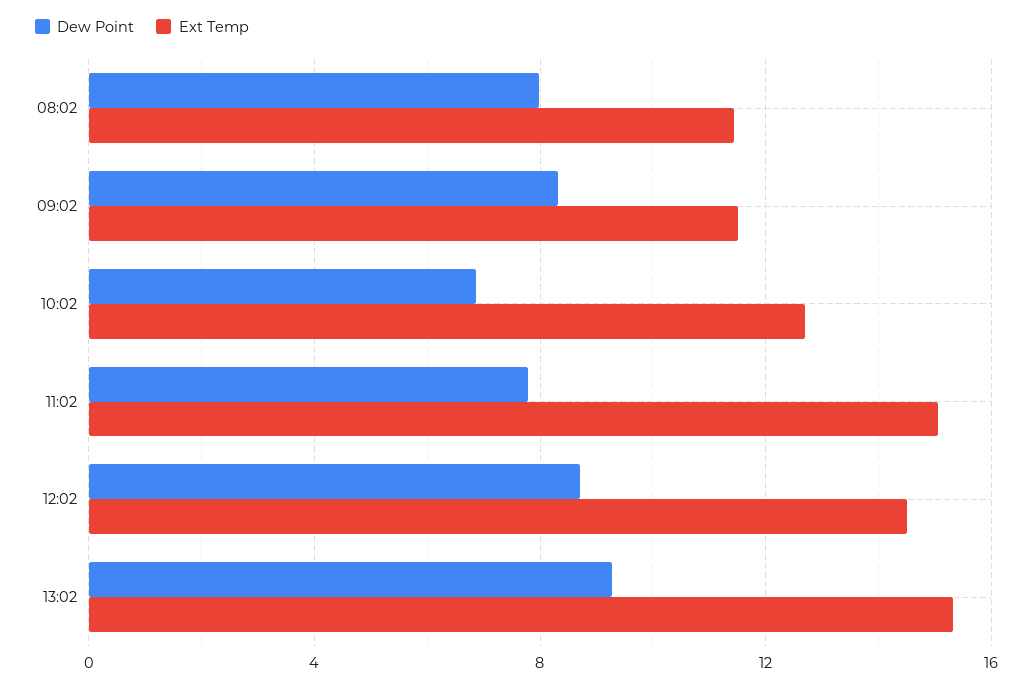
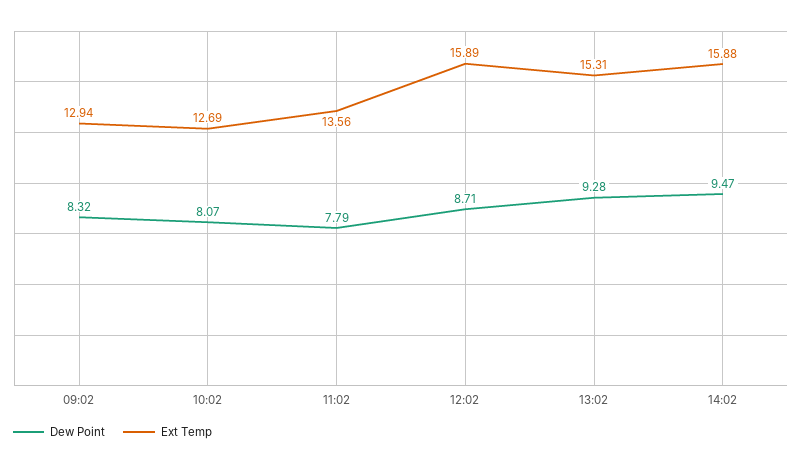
Dew Point, 08:02: 8 -> none
Ext Temp, 08:02: 11.5 -> none
Ext Temp, 09:02: 11.5 -> 12.94
Dew Point, 10:02: 7 -> 8.07
Ext Temp, 11:02: 15 -> 13.56
Ext Temp, 12:02: 14.5 -> 15.89
Dew Point, 14:02: none -> 9.47
Ext Temp, 14:02: none -> 15.88

